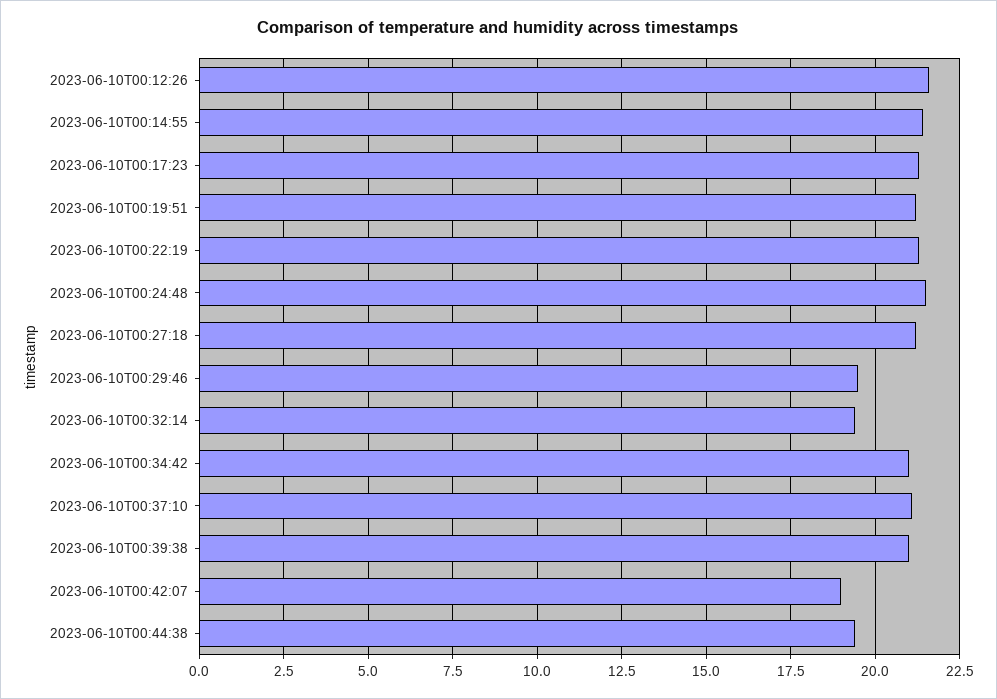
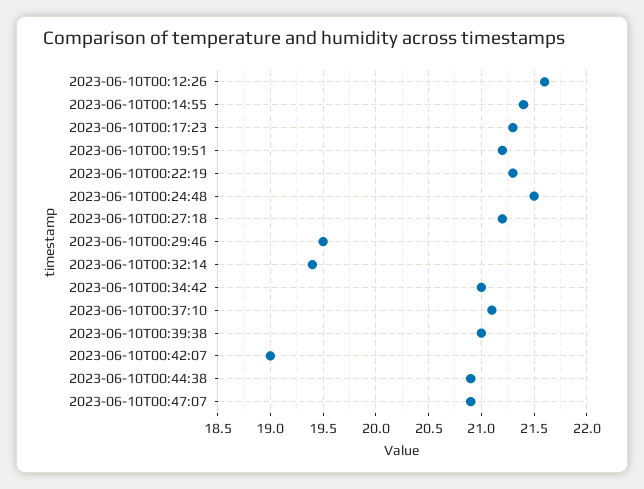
2023-06-10T00:44:38: 19.5 -> 20.9
2023-06-10T00:47:07: none -> 20.9

